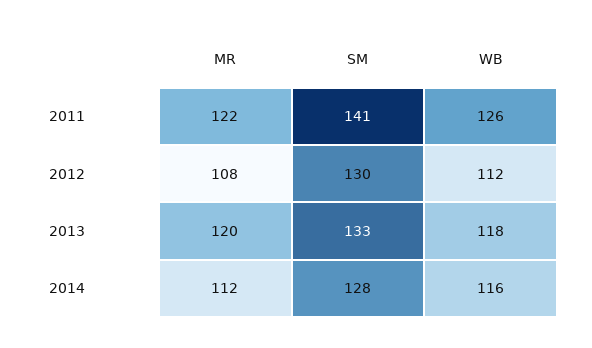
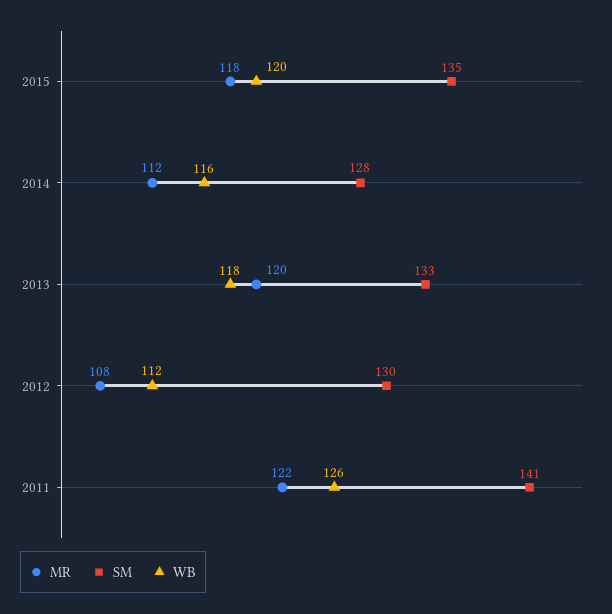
MR, 2015: none -> 118
SM, 2015: none -> 135
WB, 2015: none -> 120

